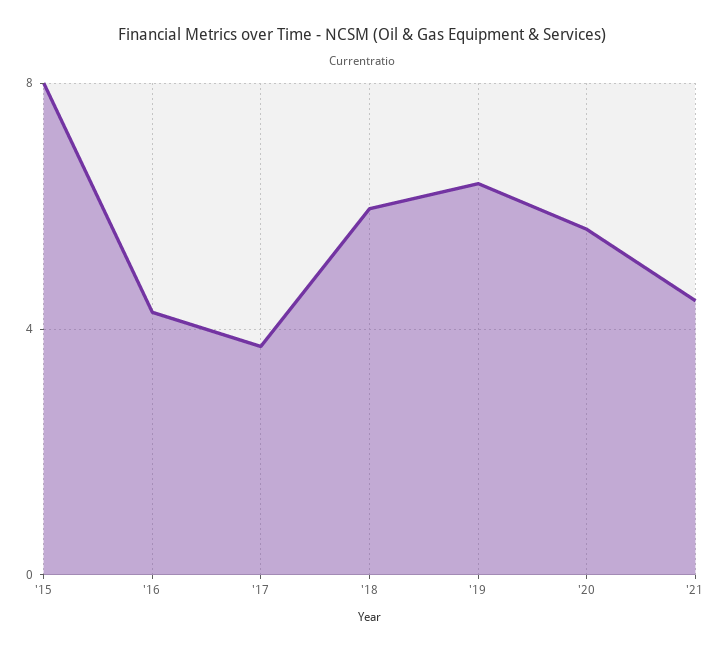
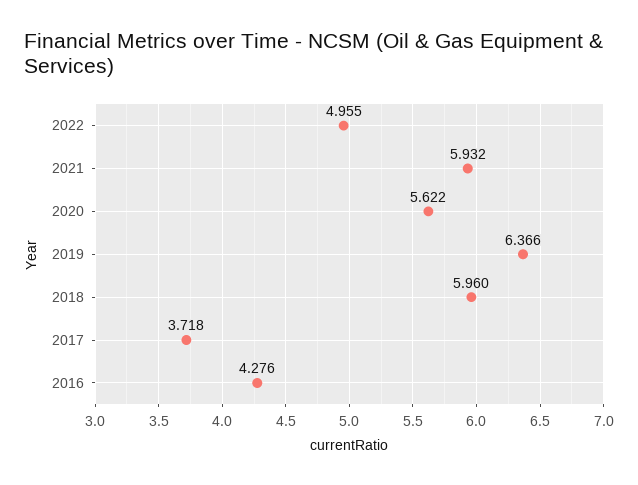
'15: 8 -> none
'21: 4.5 -> 5.932
2022: none -> 4.955

